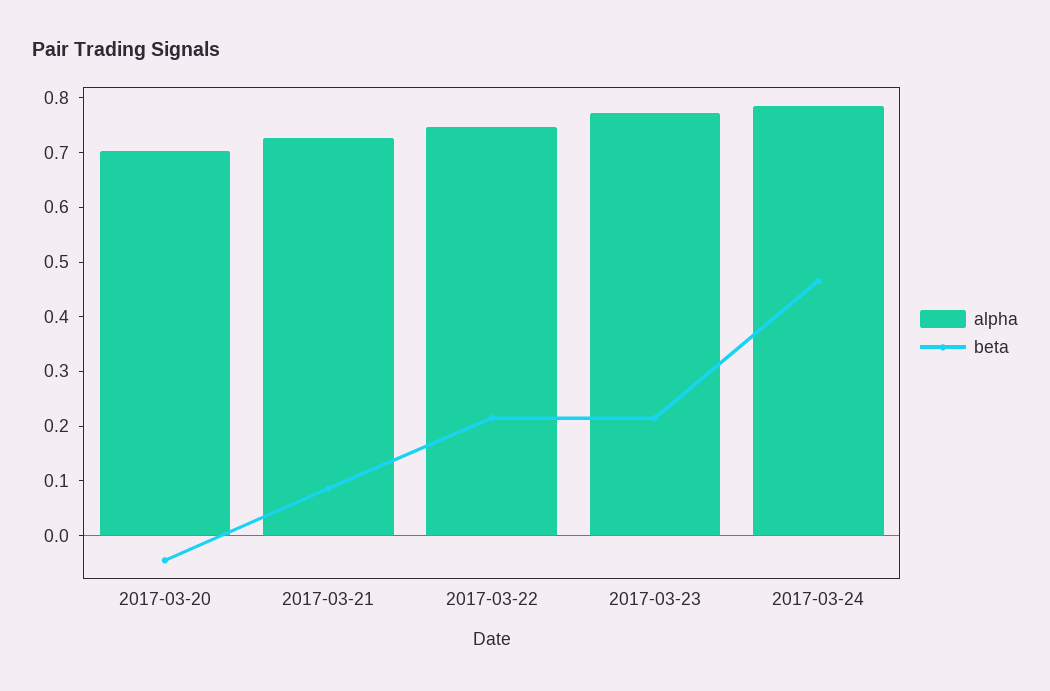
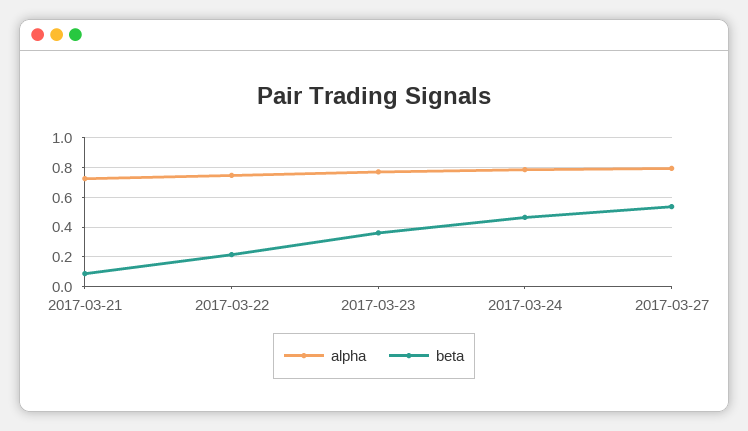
alpha, 2017-03-20: 0.7 -> none
beta, 2017-03-20: -0.04 -> none
beta, 2017-03-23: 0.22 -> 0.35
alpha, 2017-03-27: none -> 0.8
beta, 2017-03-27: none -> 0.55

